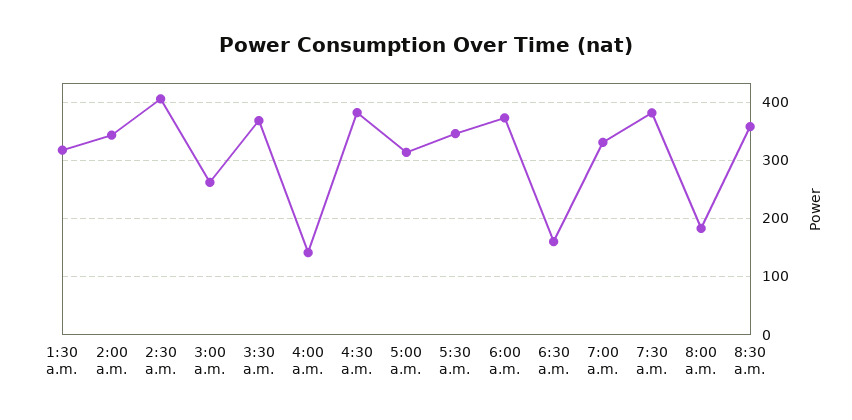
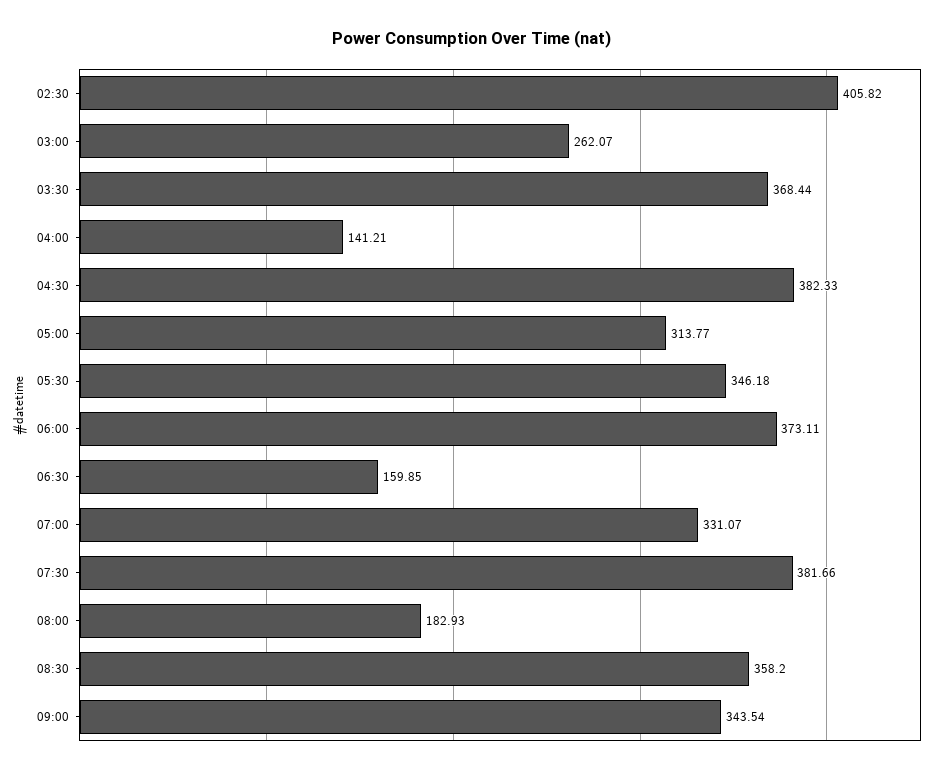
1:30 a.m.: 320 -> none
2:00 a.m.: 340 -> none
09:00: none -> 343.54

